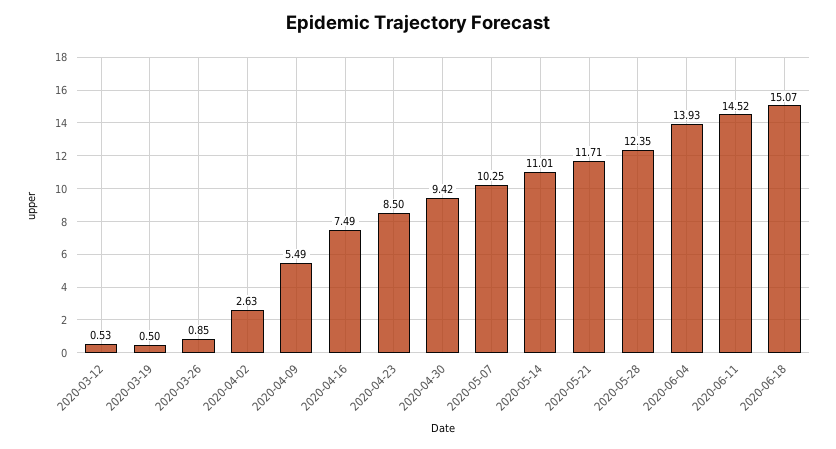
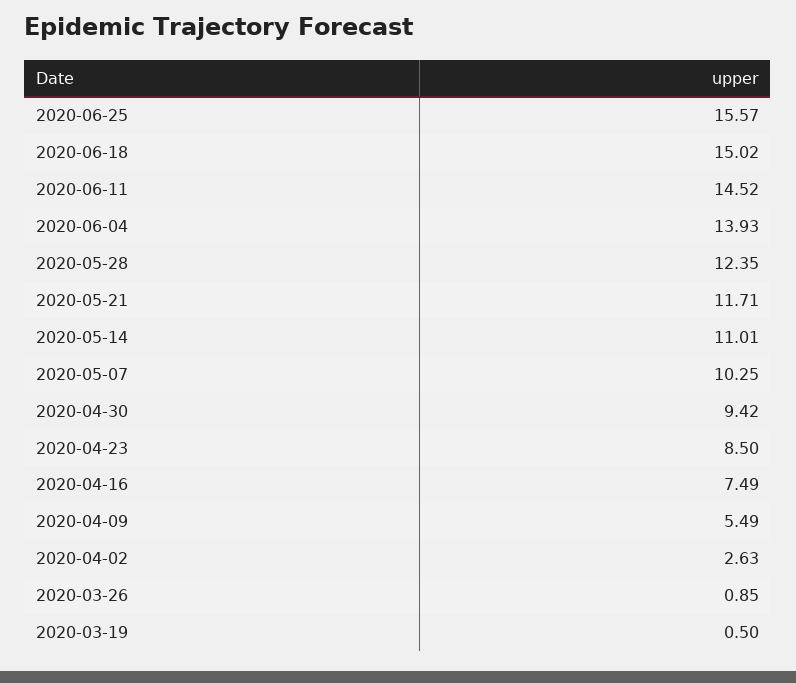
2020-03-12: 0.53 -> none
2020-06-18: 15.07 -> 15.02
2020-06-25: none -> 15.57

